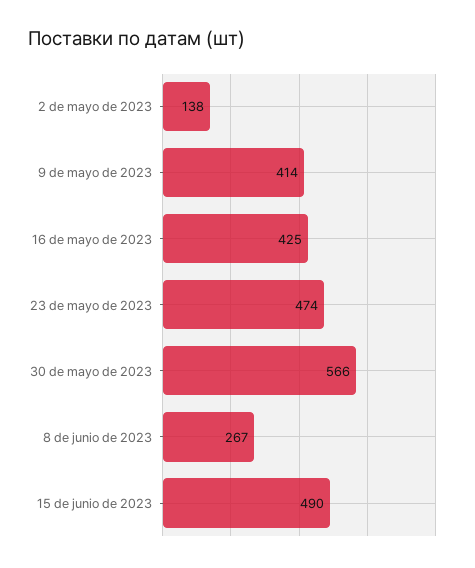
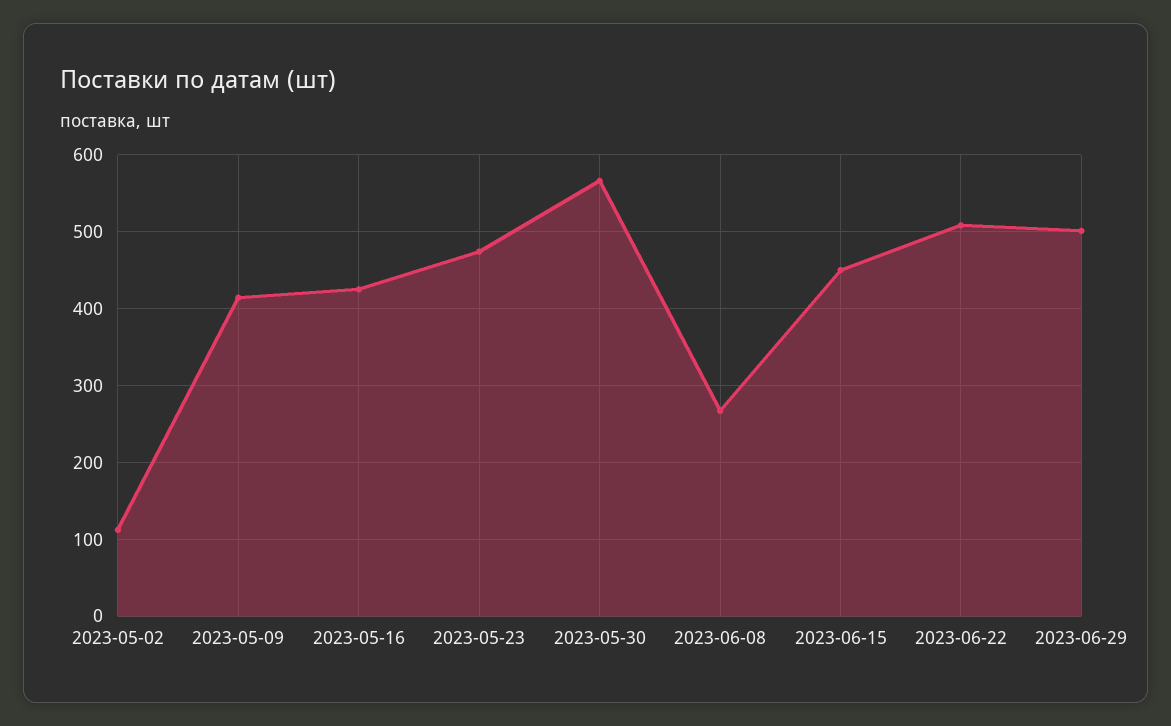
2 de mayo de 2023: 138 -> 110
15 de junio de 2023: 490 -> 450
2023-06-22: none -> 510
2023-06-29: none -> 500

